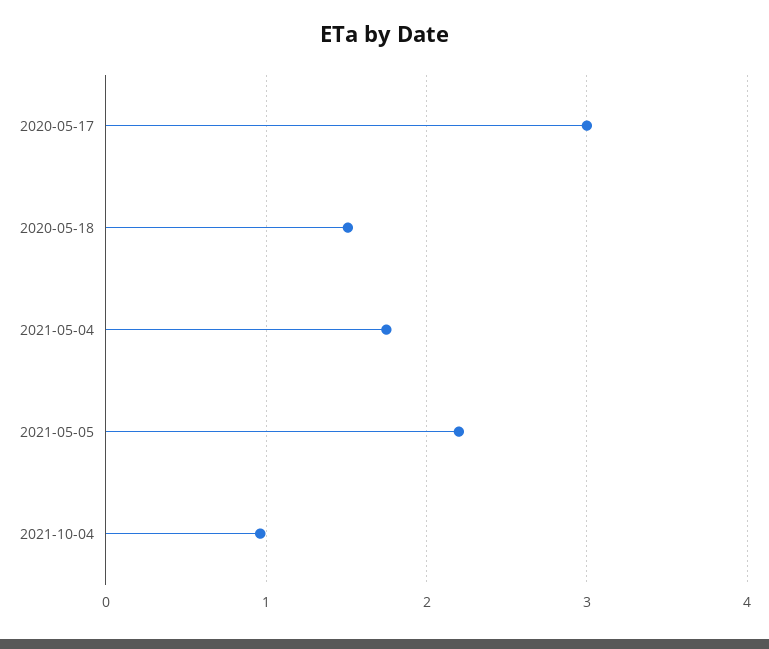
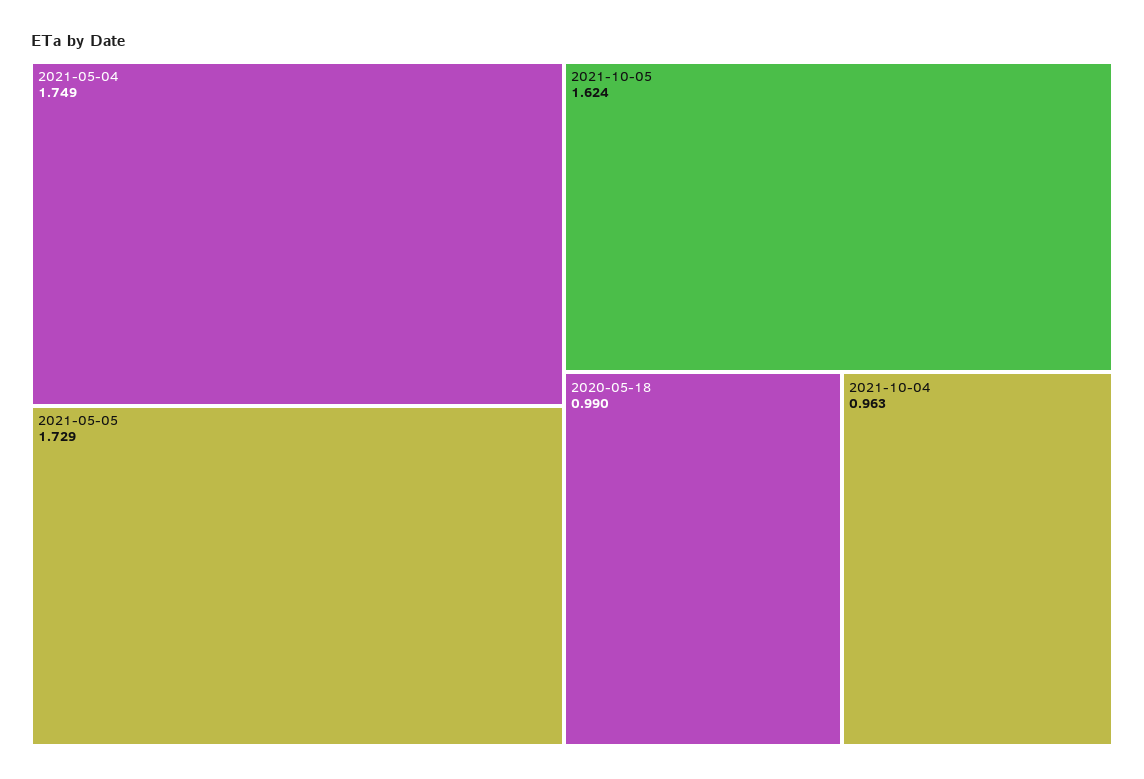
2020-05-17: 3 -> none
2020-05-18: 1.5 -> 0.99
2021-05-05: 2.2 -> 1.729
2021-10-05: none -> 1.624

